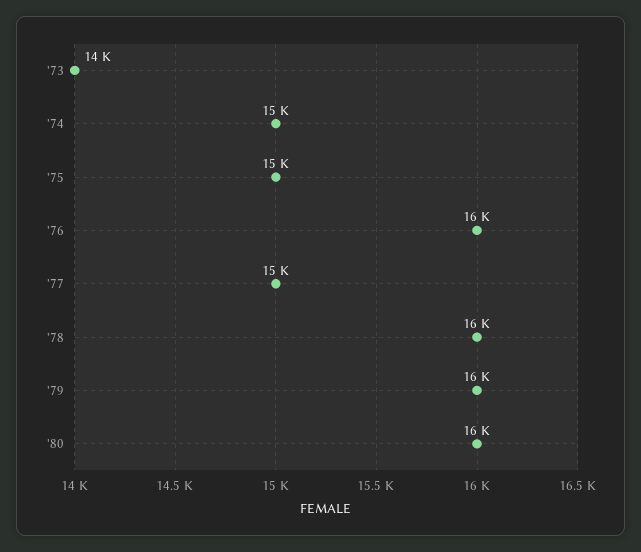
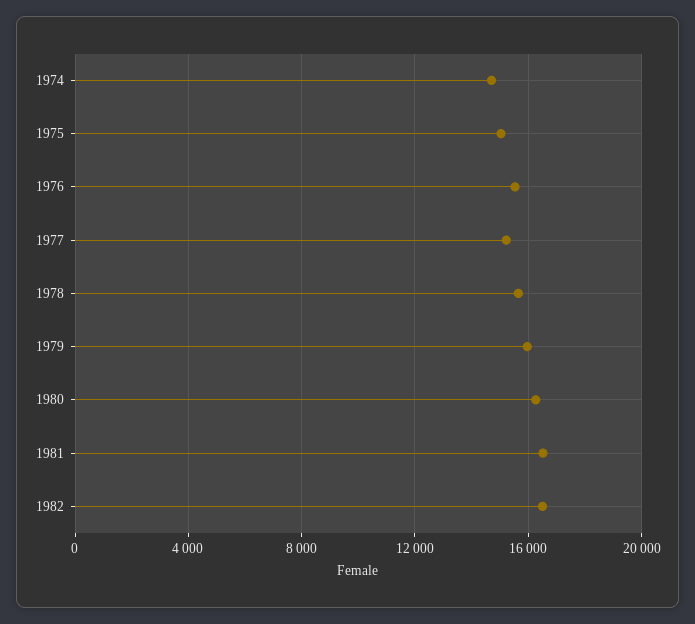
'73: 14000 -> none
1981: none -> 16500
1982: none -> 16500

